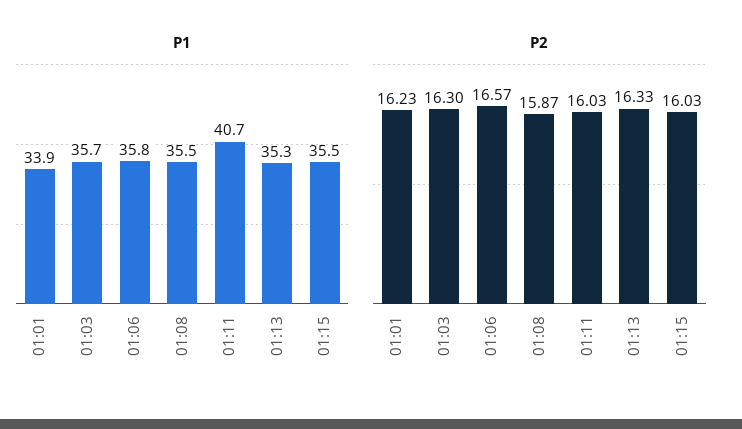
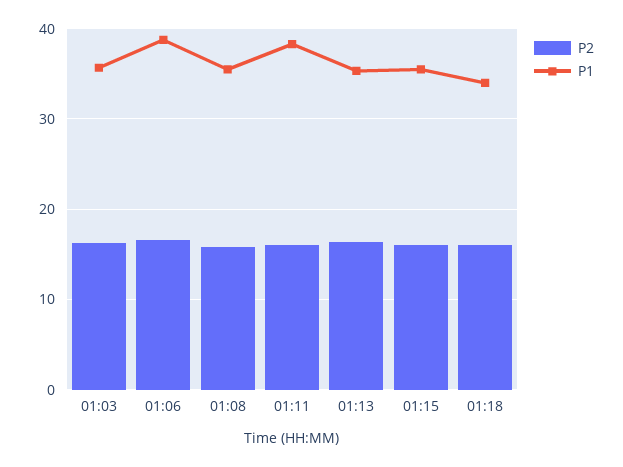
P1, 01:01: 33.9 -> none
P1, 01:06: 35.8 -> 39
P1, 01:11: 40.7 -> 38
P2, 01:01: 16.23 -> none
P2, 01:18: none -> 16
P1, 01:18: none -> 34

